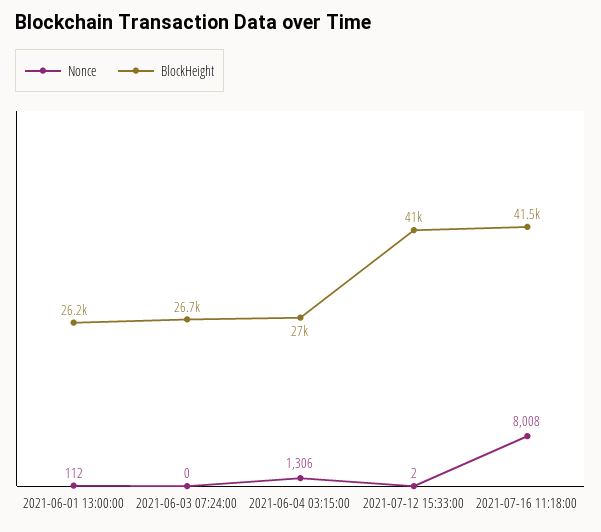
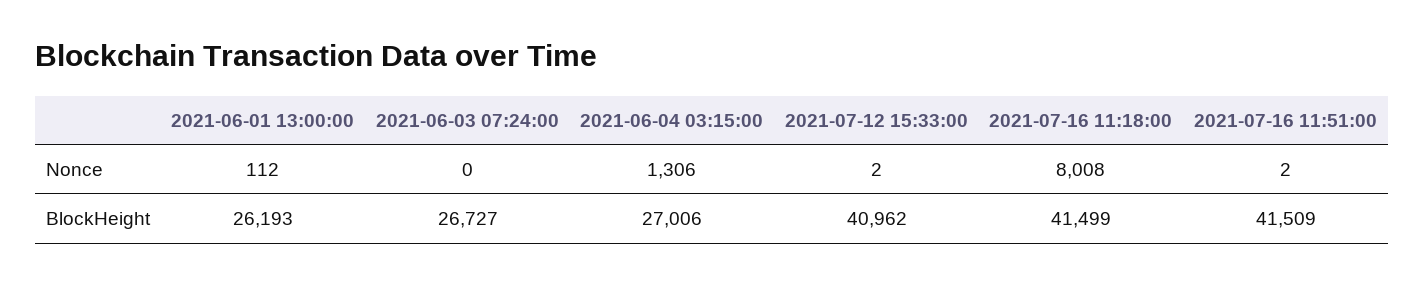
Nonce, 2021-07-16 11:51:00: none -> 2
BlockHeight, 2021-07-16 11:51:00: none -> 41509

